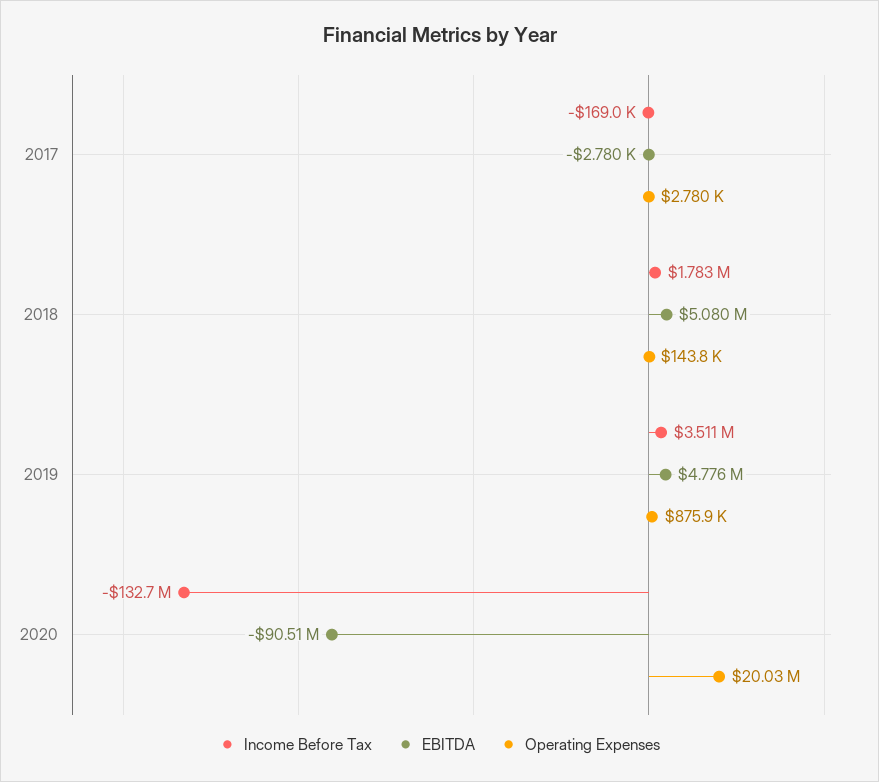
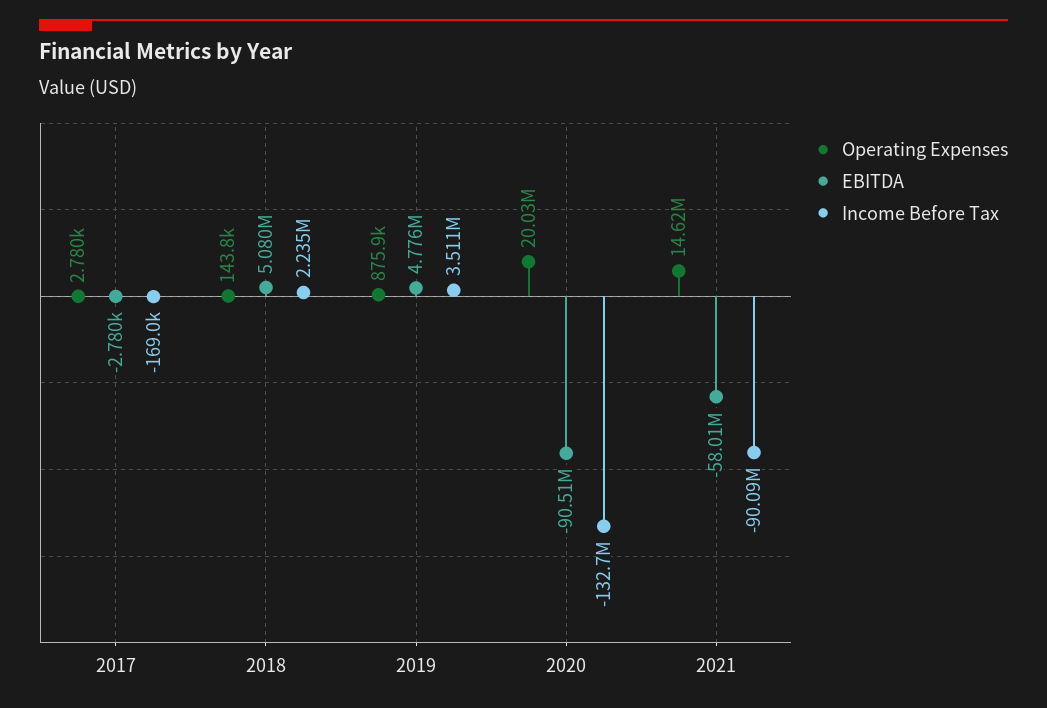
Income Before Tax, 2018: 1783000 -> 2235000
Operating Expenses, 2021: none -> 14620000
EBITDA, 2021: none -> -58010000
Income Before Tax, 2021: none -> -90090000

